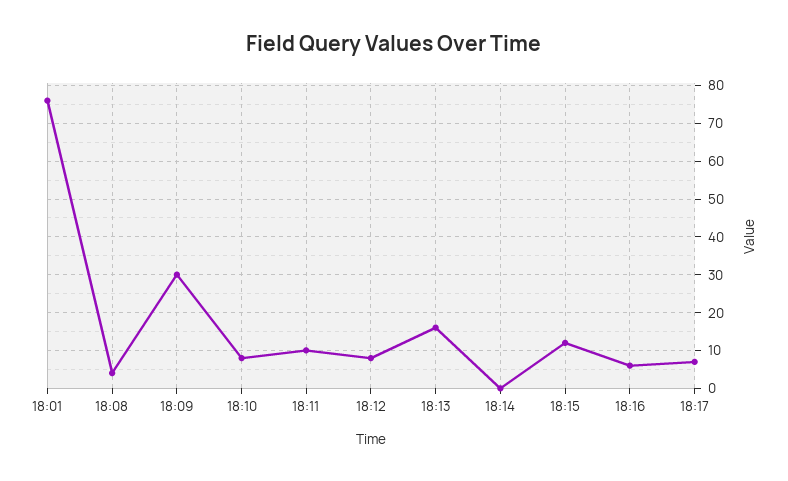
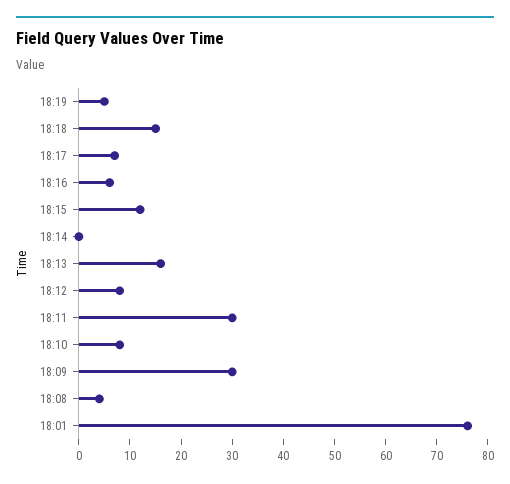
18:11: 10 -> 30
18:19: none -> 5
18:18: none -> 15

